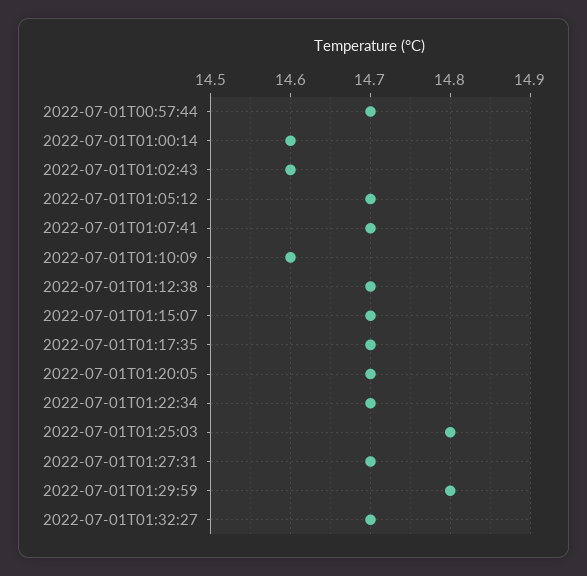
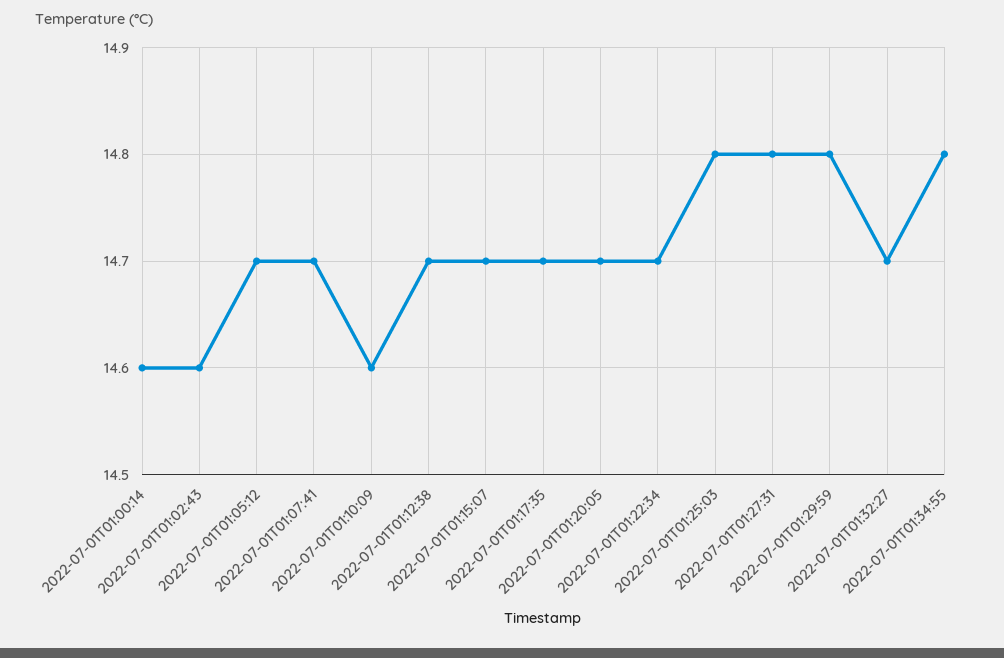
2022-07-01T00:57:44: 14.7 -> none
2022-07-01T01:27:31: 14.7 -> 14.8
2022-07-01T01:34:55: none -> 14.8

